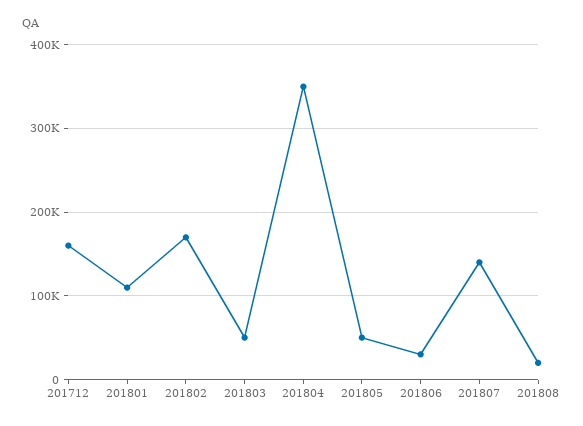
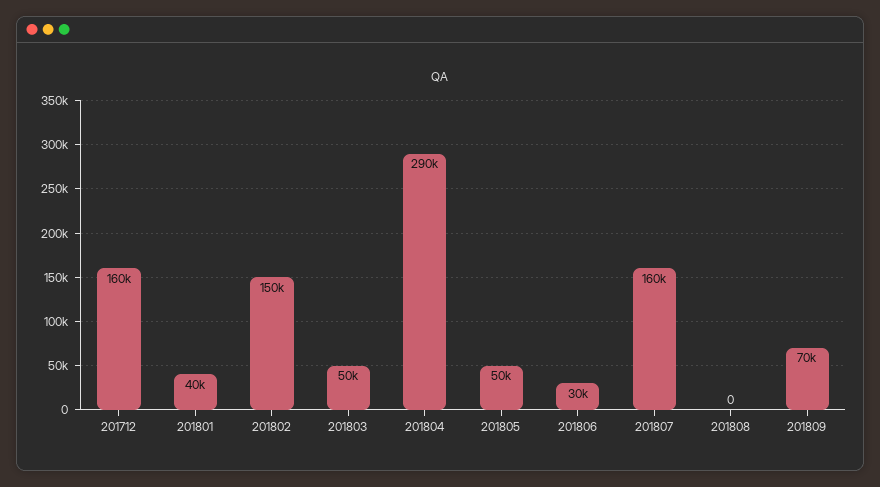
201801: 110000 -> 40000
201802: 170000 -> 150000
201804: 350000 -> 290000
201807: 140000 -> 160000
201808: 20000 -> 0
201809: none -> 70000

